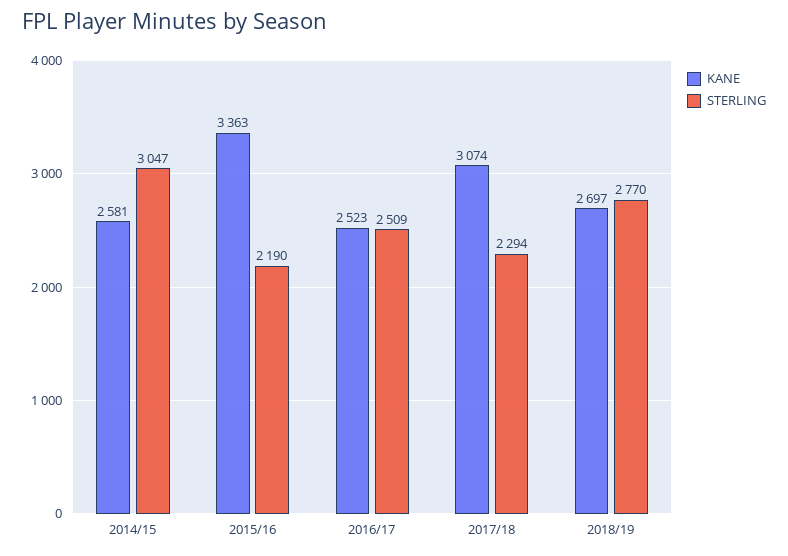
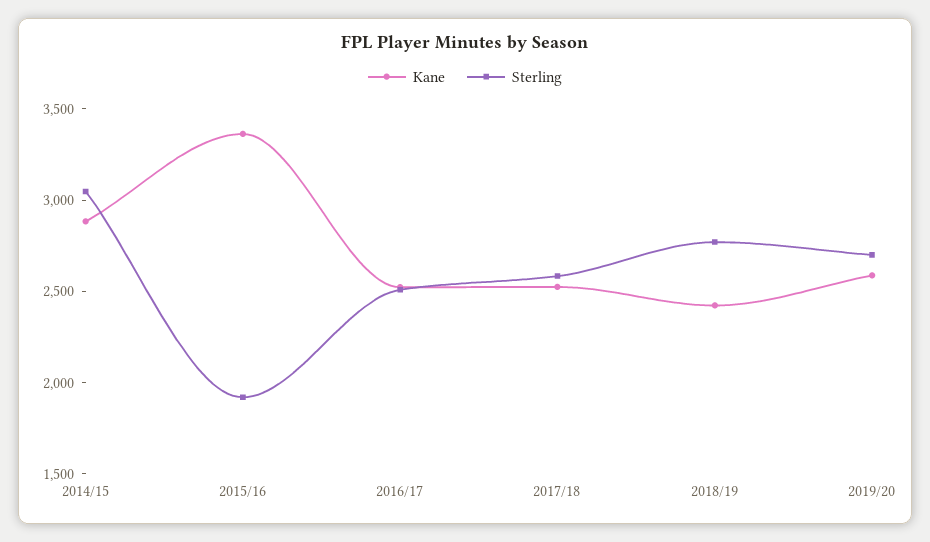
KANE, 2014/15: 2581 -> 2900
STERLING, 2015/16: 2190 -> 1900
KANE, 2017/18: 3074 -> 2500
STERLING, 2017/18: 2294 -> 2600
KANE, 2018/19: 2697 -> 2400
KANE, 2019/20: none -> 2600
STERLING, 2019/20: none -> 2700

